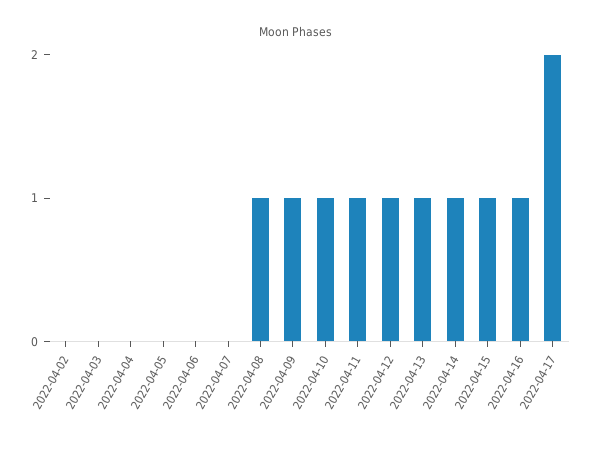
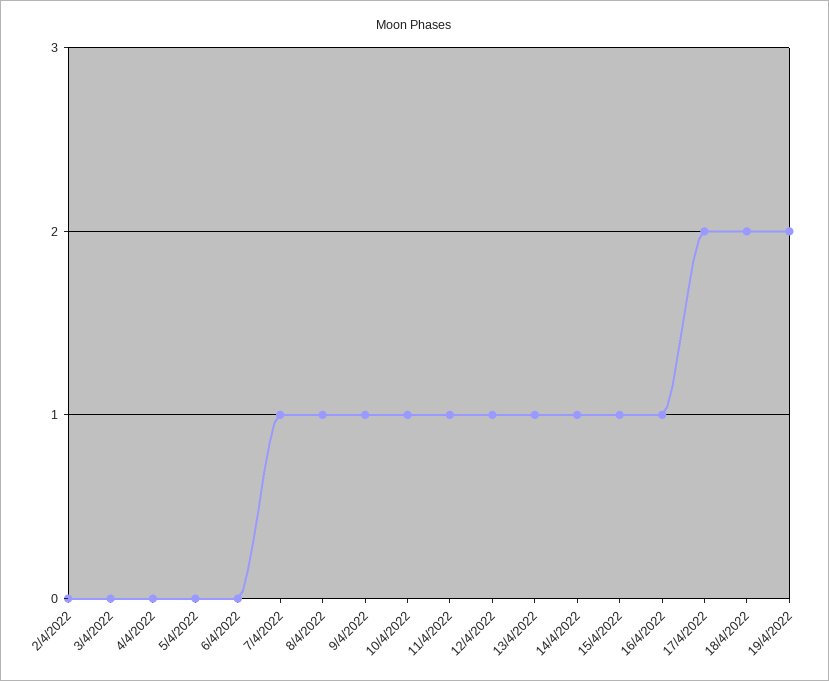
2022-04-07: 0 -> 1
18/4/2022: none -> 2
19/4/2022: none -> 2

